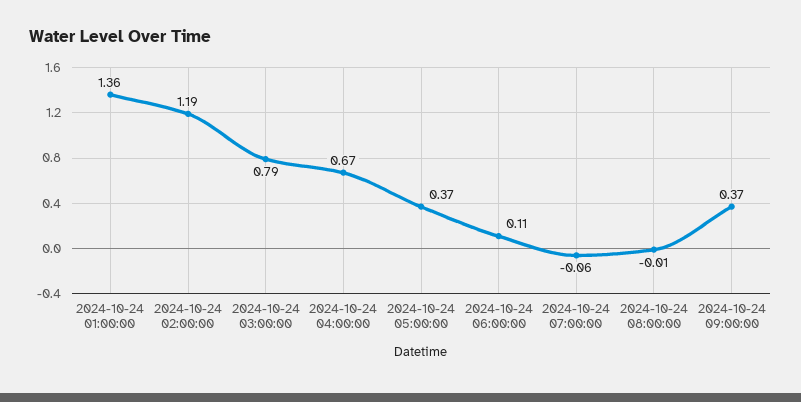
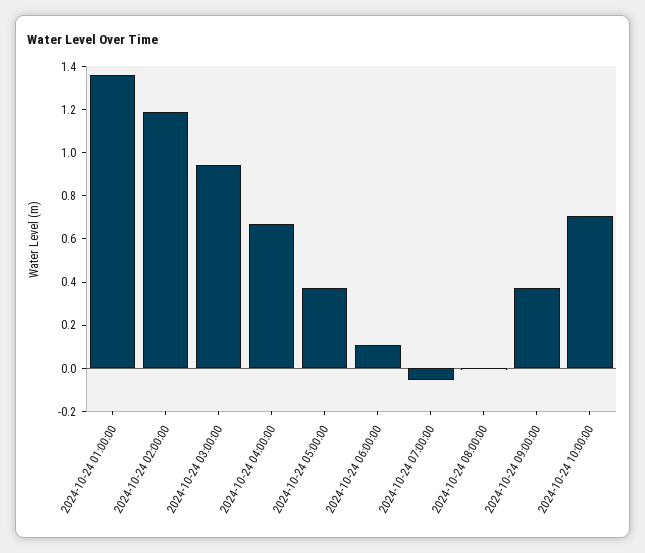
2024-10-24 03:00:00: 0.79 -> 0.95
2024-10-24 10:00:00: none -> 0.7

